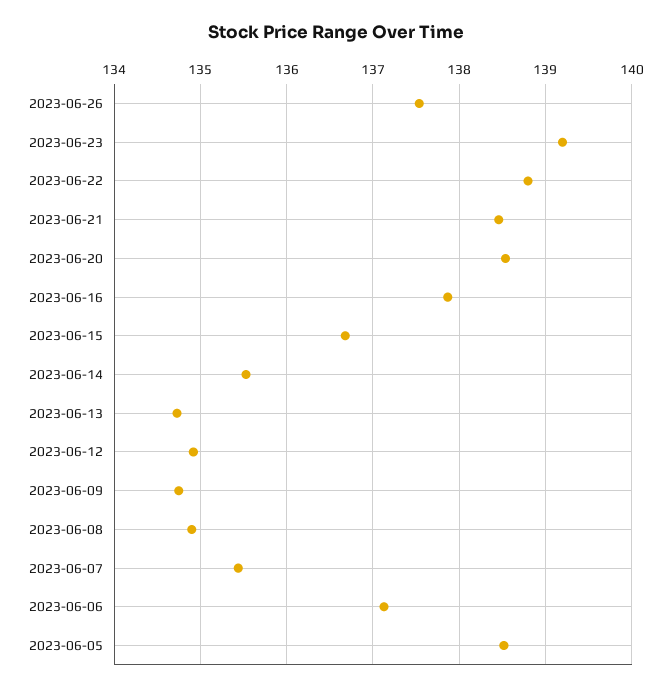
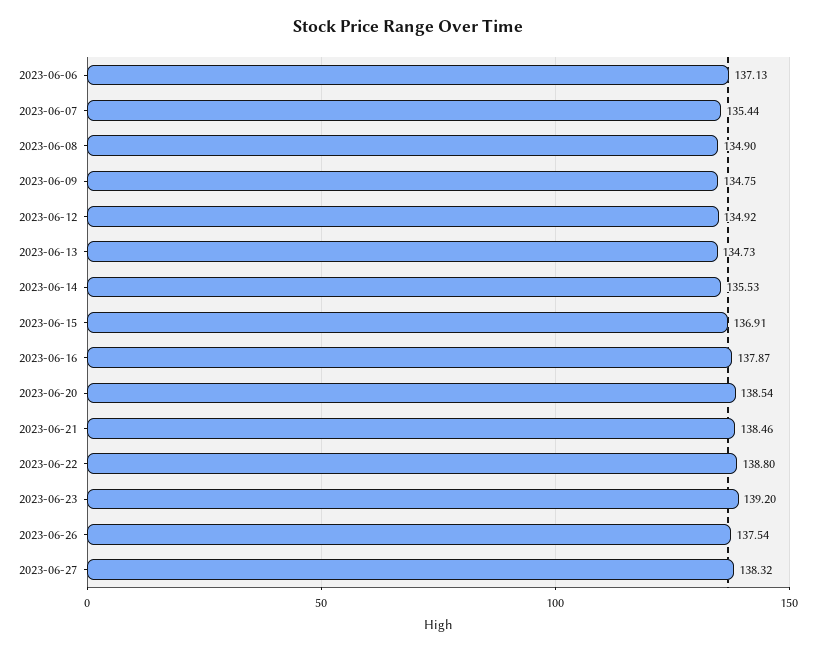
2023-06-15: 136.7 -> 136.91
2023-06-05: 138.5 -> none
2023-06-27: none -> 138.32

